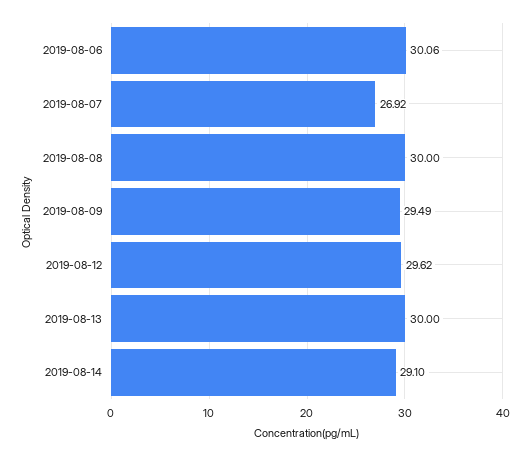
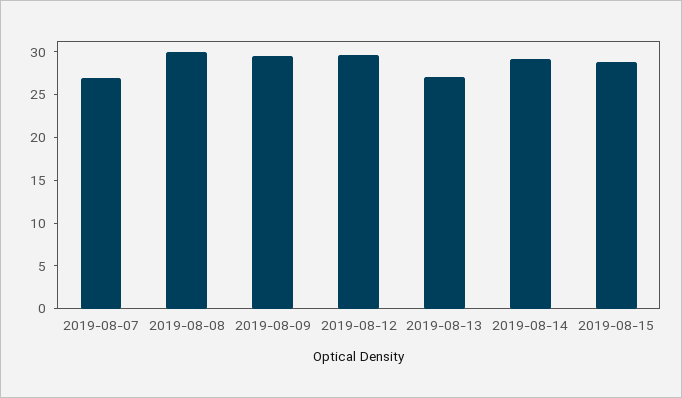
2019-08-06: 30.06 -> none
2019-08-13: 30 -> 27
2019-08-15: none -> 29

